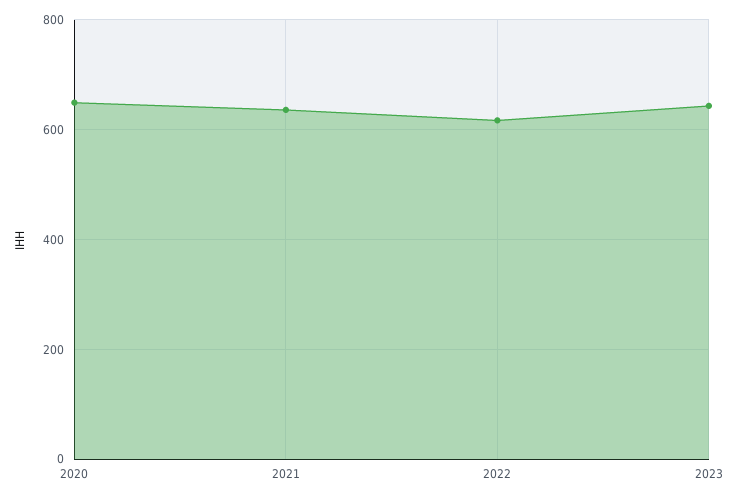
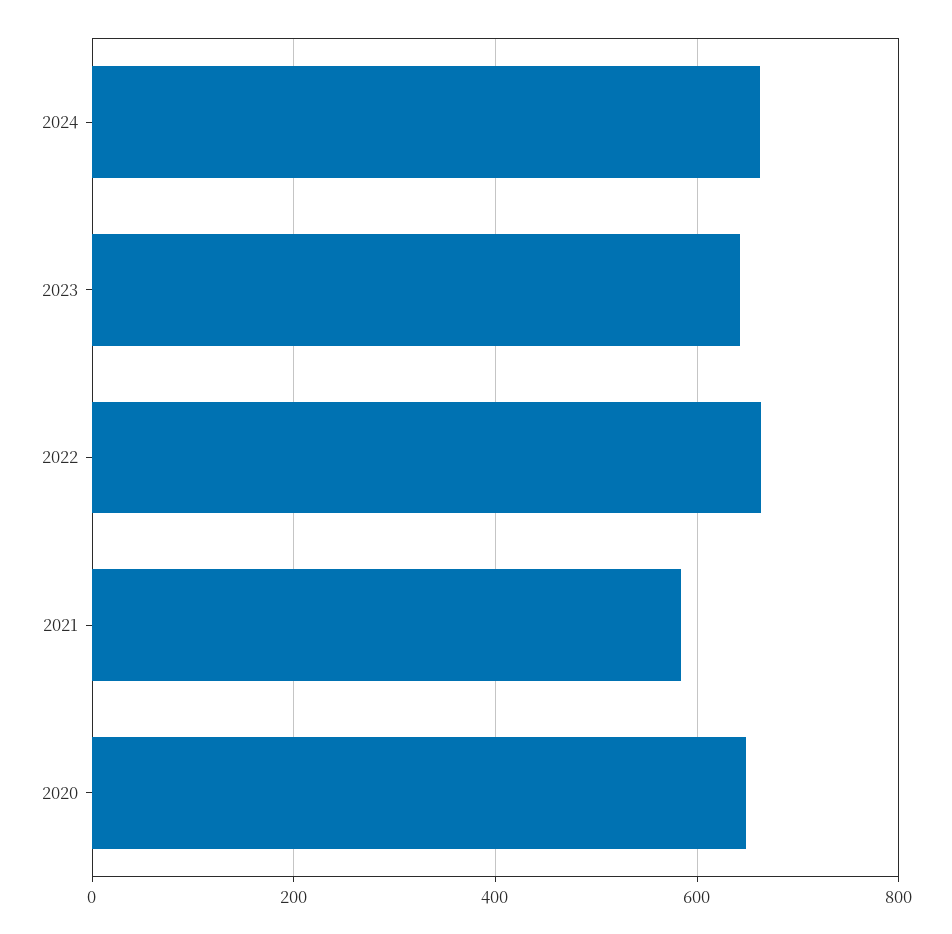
2021: 640 -> 580
2022: 620 -> 660
2024: none -> 660

